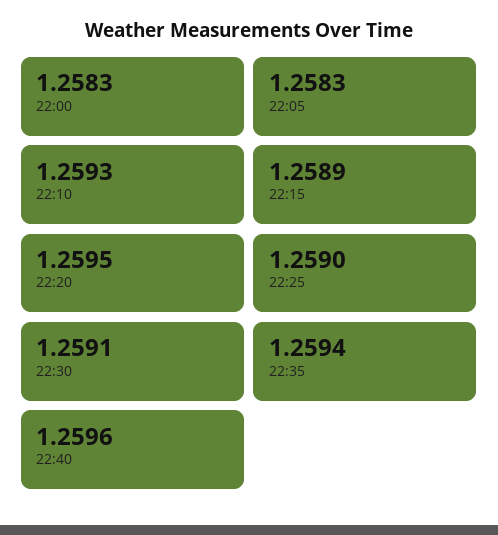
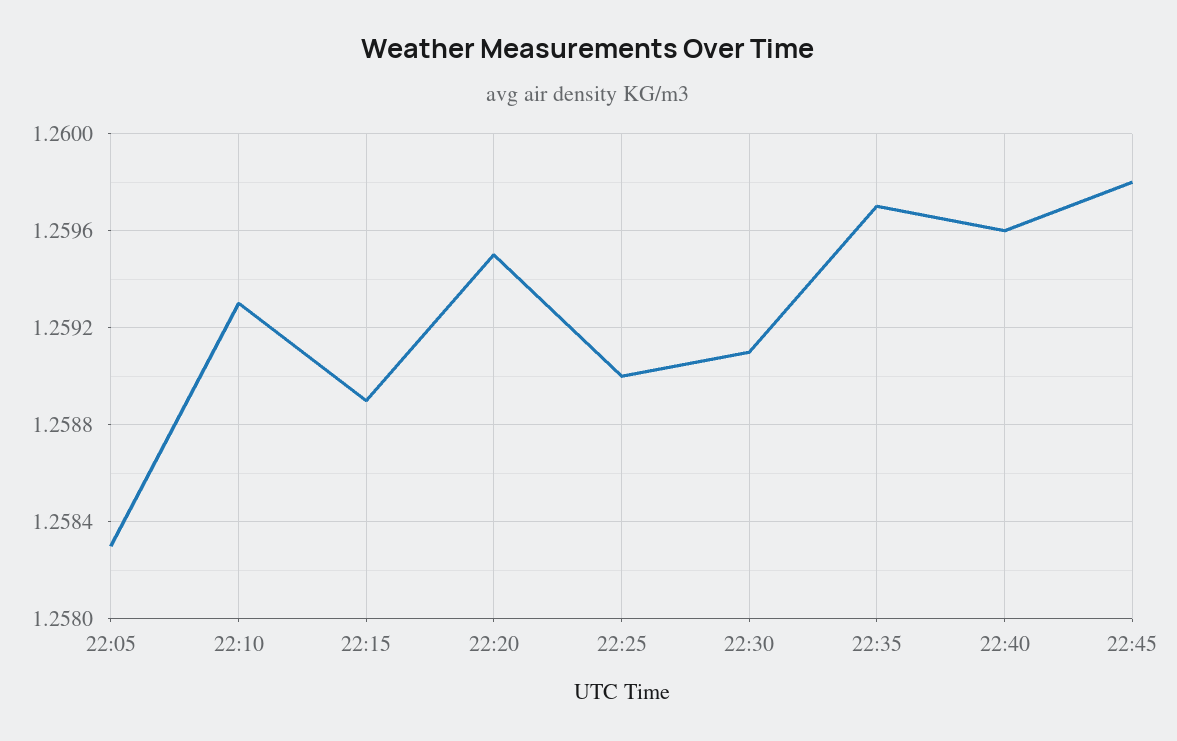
22:00: 1.2583 -> none
22:35: 1.2594 -> 1.2597
22:45: none -> 1.2598

